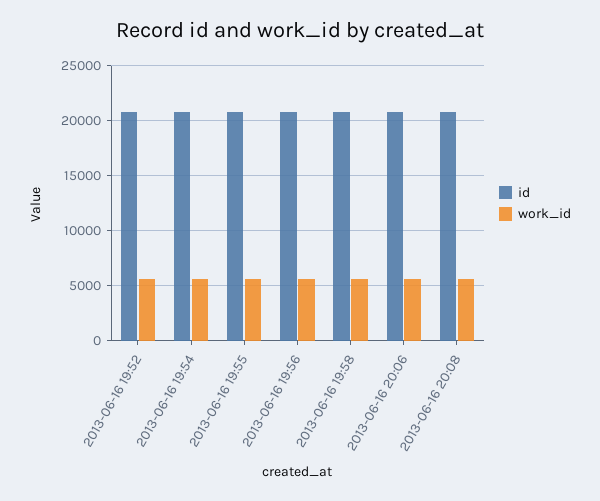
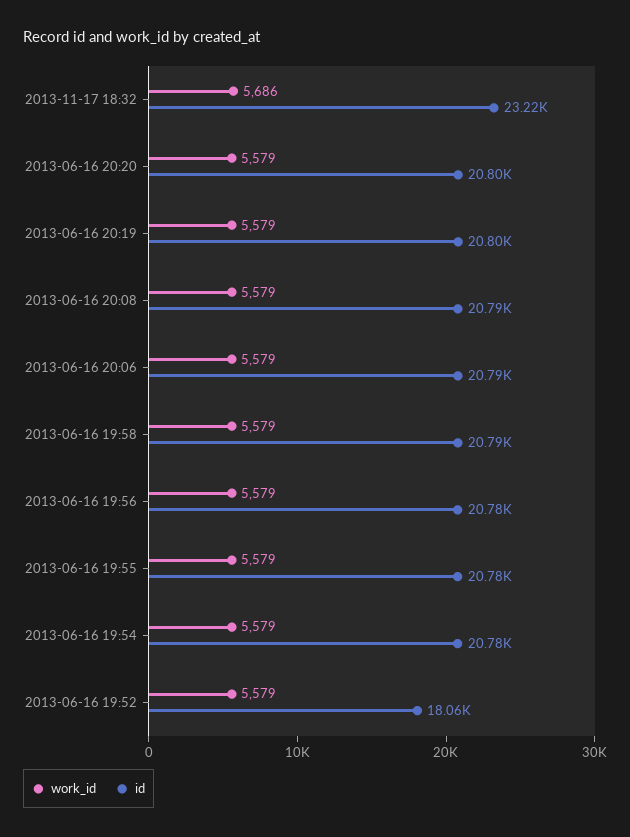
id, 2013-06-16 19:52: 21000 -> 18060
work_id, 2013-11-17 18:32: none -> 5686
id, 2013-11-17 18:32: none -> 23220
work_id, 2013-06-16 20:20: none -> 5579
id, 2013-06-16 20:20: none -> 20800
work_id, 2013-06-16 20:19: none -> 5579
id, 2013-06-16 20:19: none -> 20800

